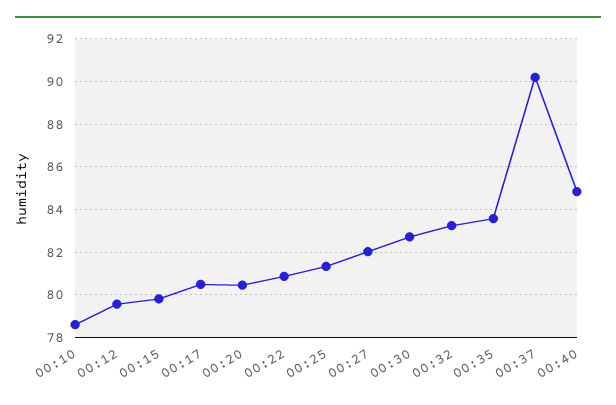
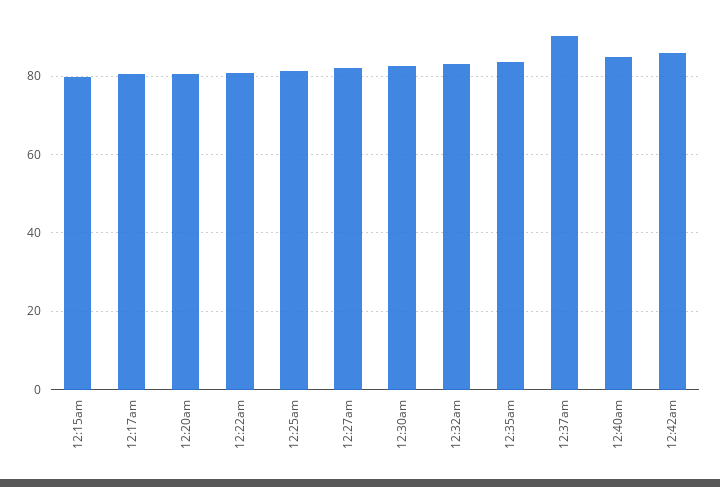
00:10: 78.5 -> none
00:12: 79.5 -> none
12:42am: none -> 86

